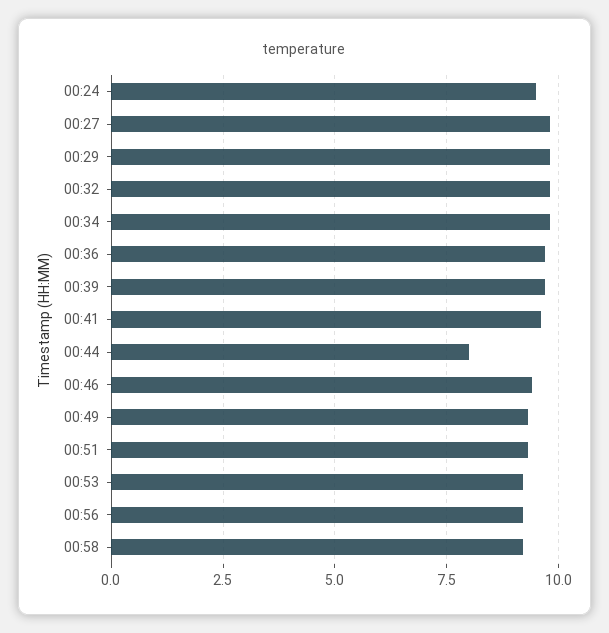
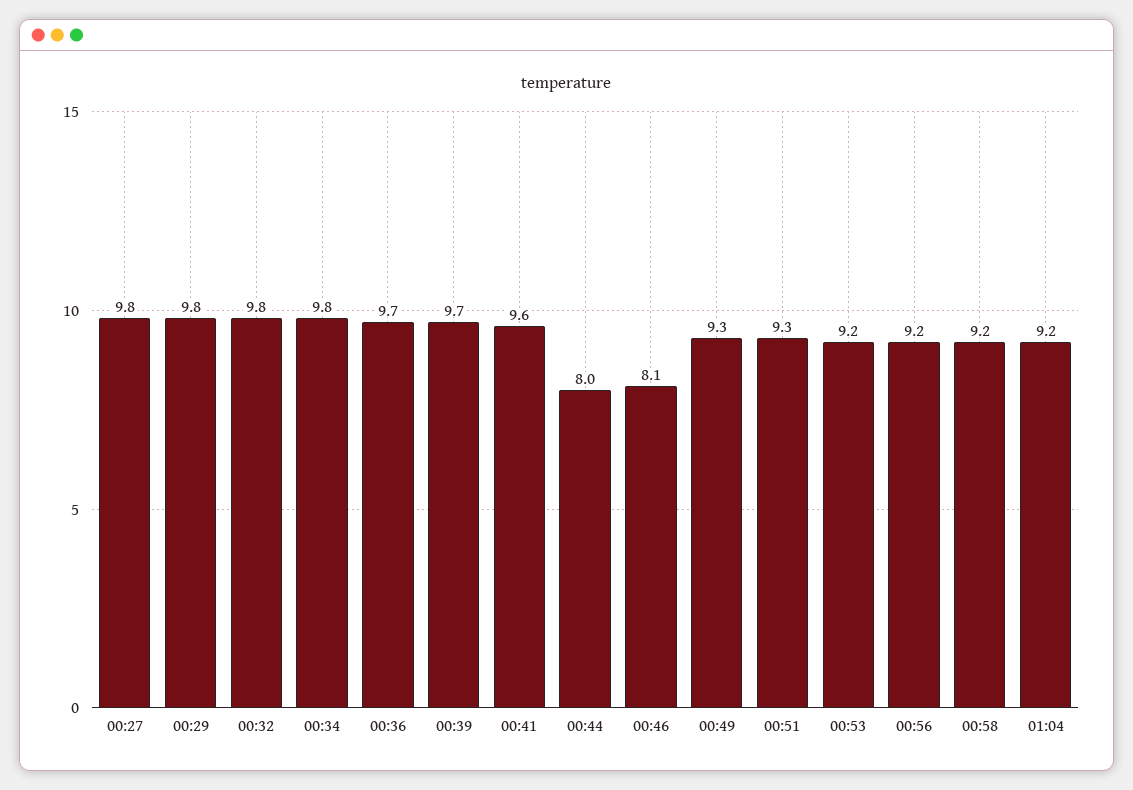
00:24: 9.5 -> none
00:46: 9.5 -> 8.1
01:04: none -> 9.2

